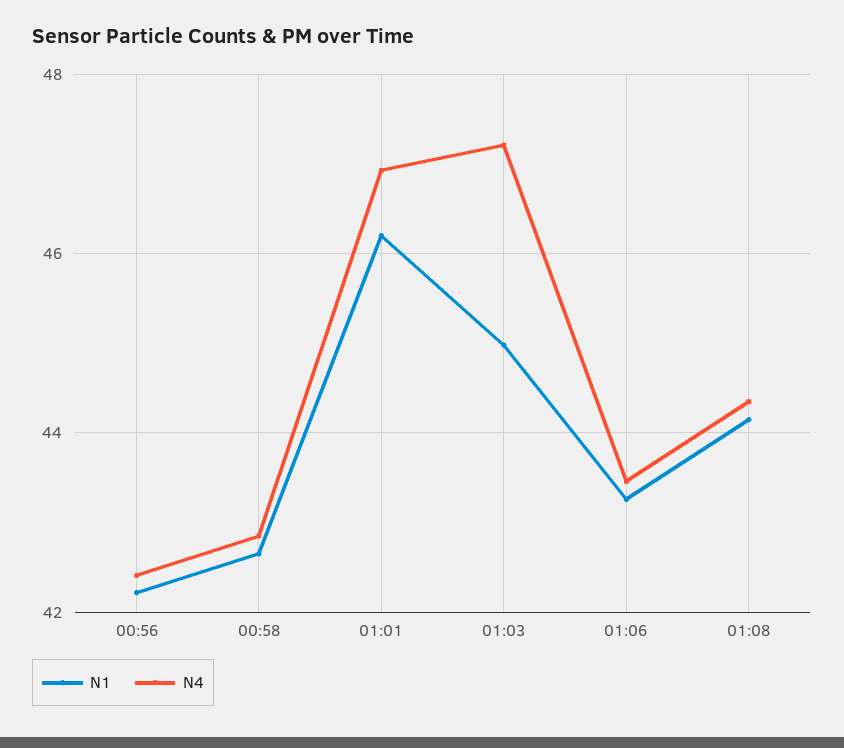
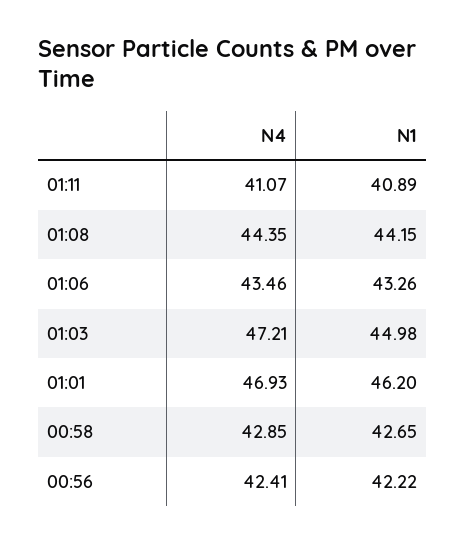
N4, 01:11: none -> 41.07
N1, 01:11: none -> 40.89

